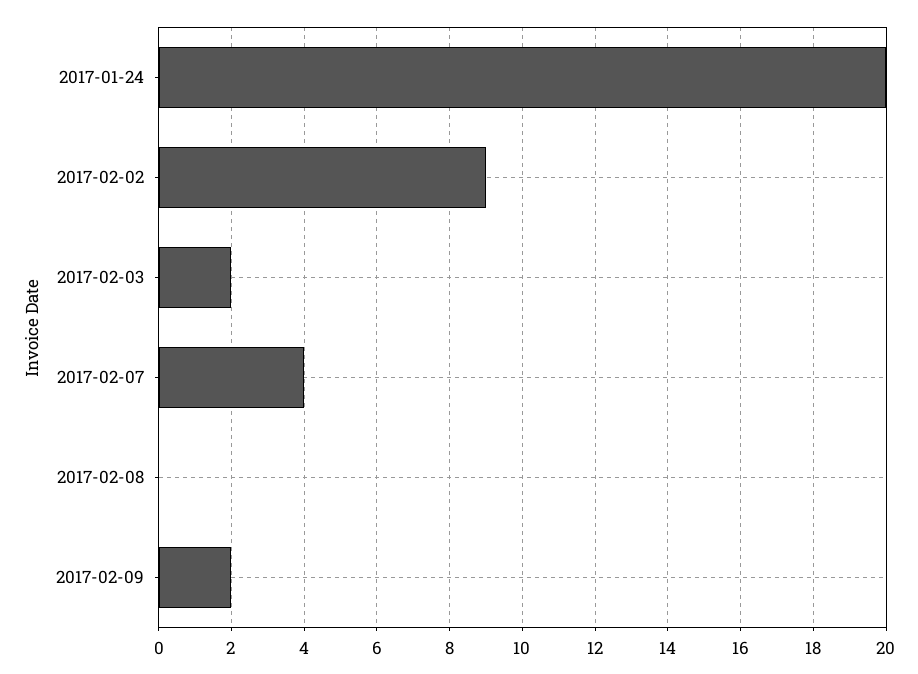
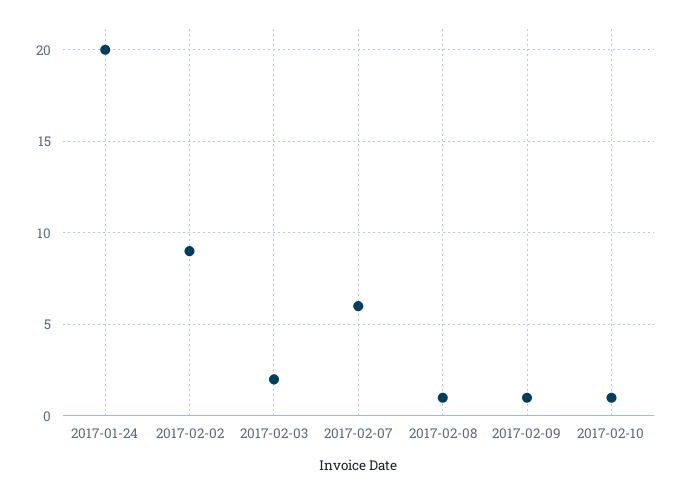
2017-02-07: 4 -> 6
2017-02-08: 0 -> 1
2017-02-09: 2 -> 1
2017-02-10: none -> 1

